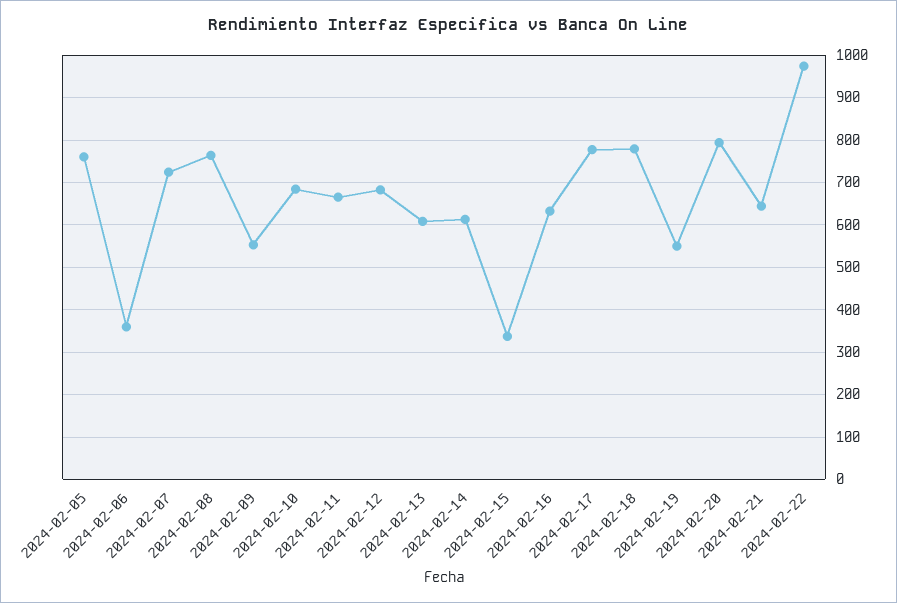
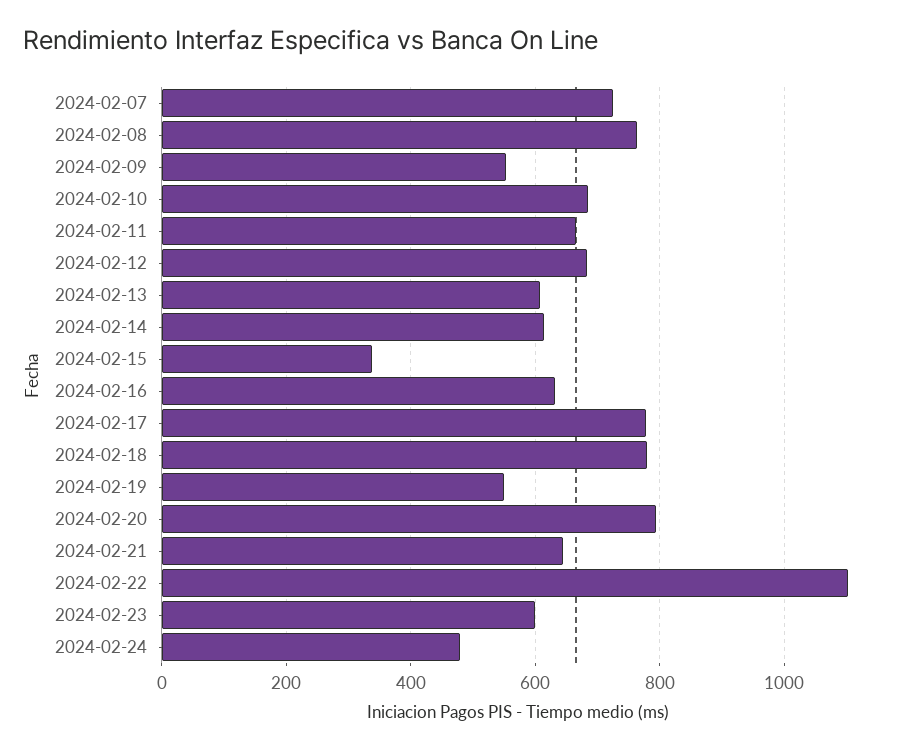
2024-02-05: 760 -> none
2024-02-06: 360 -> none
2024-02-22: 980 -> 1100
2024-02-23: none -> 600
2024-02-24: none -> 480

